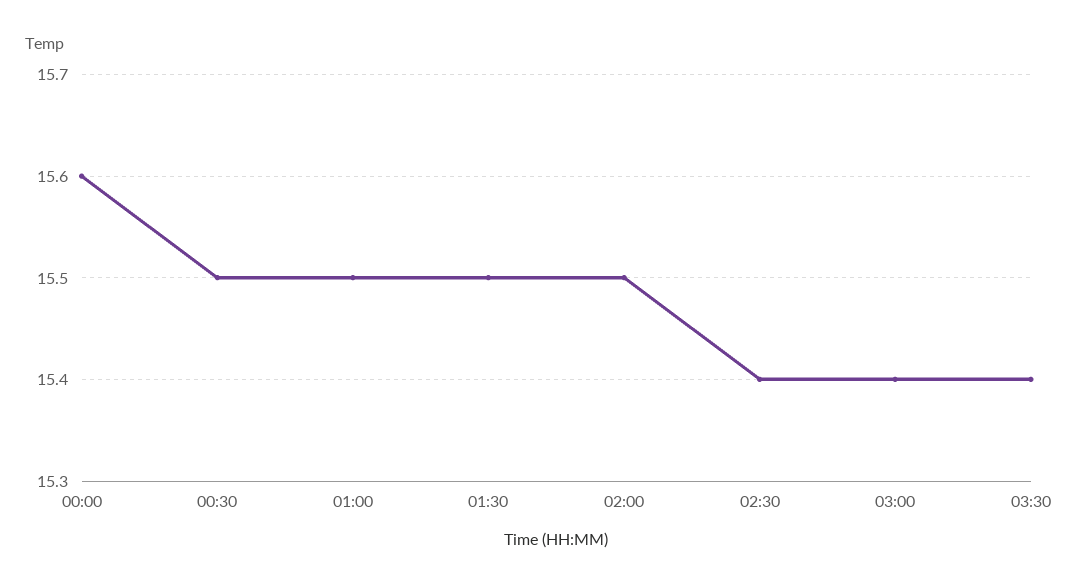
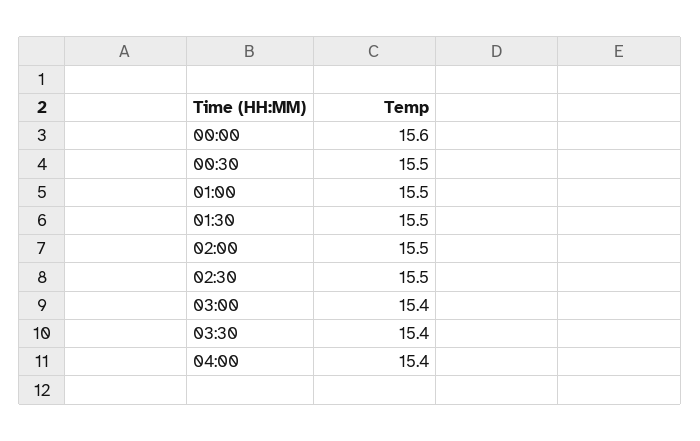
02:30: 15.4 -> 15.5
04:00: none -> 15.4

